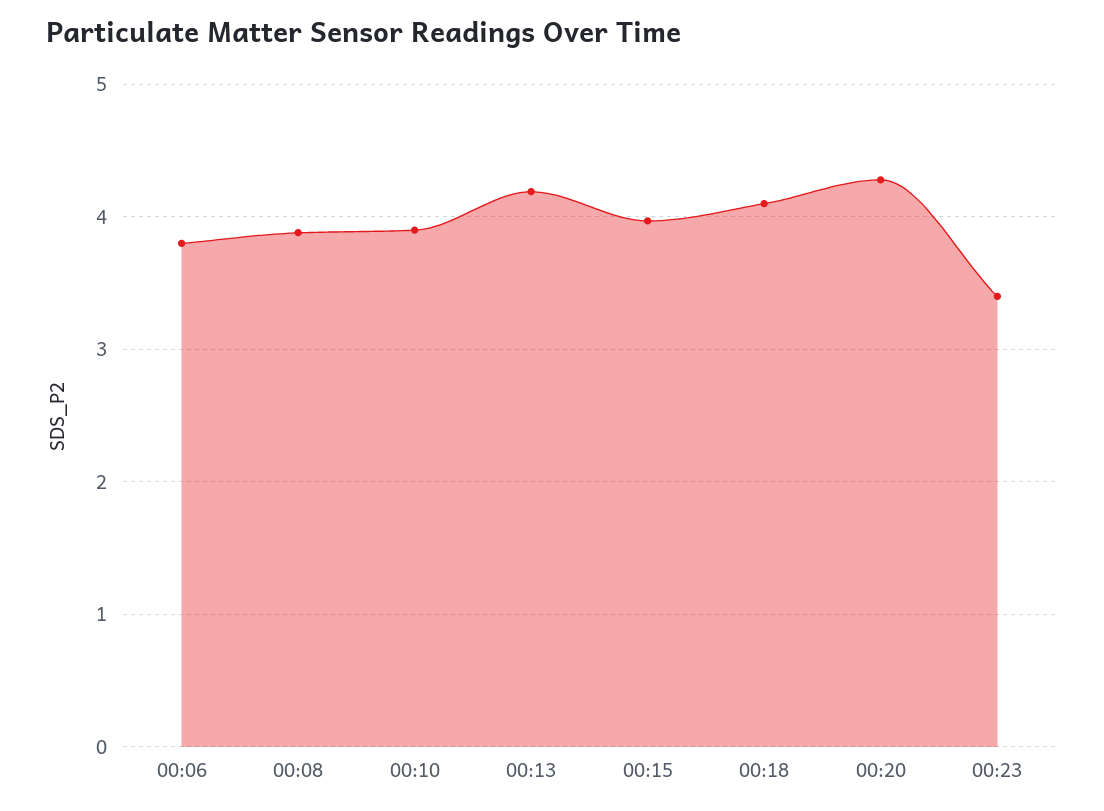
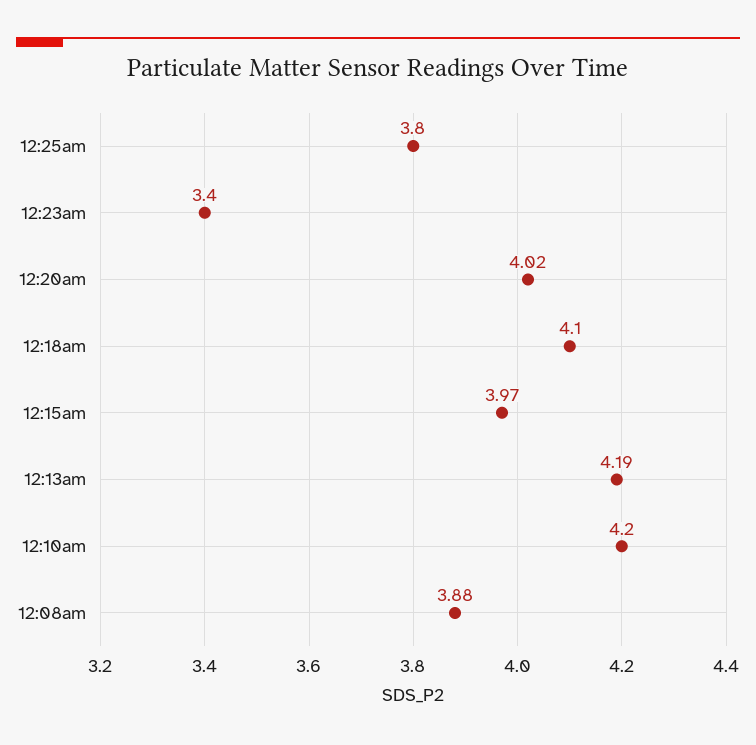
00:06: 3.8 -> none
00:10: 3.9 -> 4.2
00:20: 4.3 -> 4.02
12:25am: none -> 3.8

